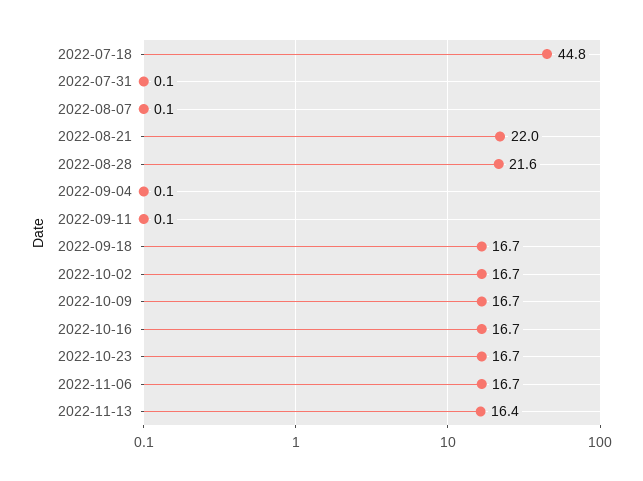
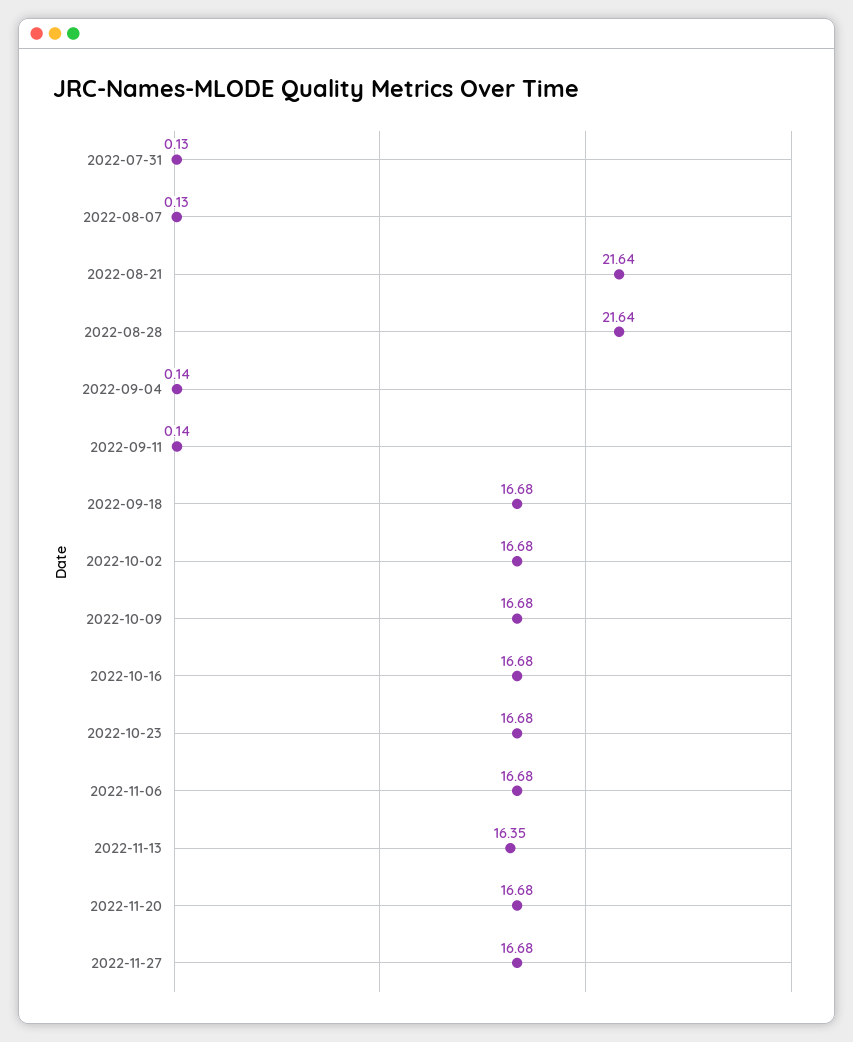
2022-07-18: 44.8 -> none
2022-08-21: 22 -> 21.64
2022-11-20: none -> 16.68
2022-11-27: none -> 16.68

